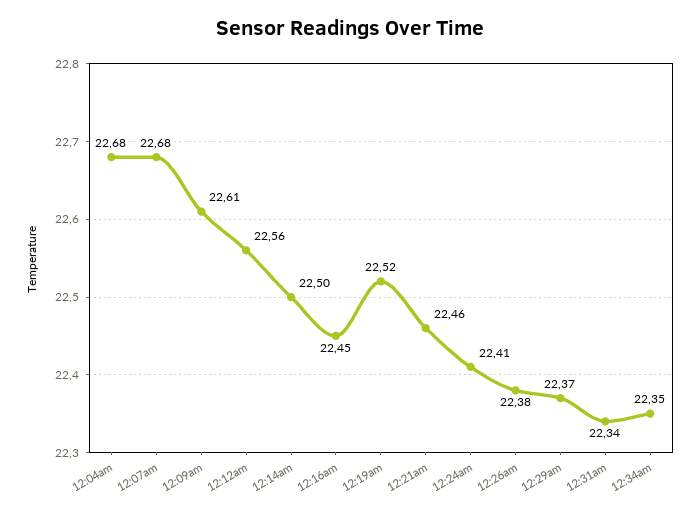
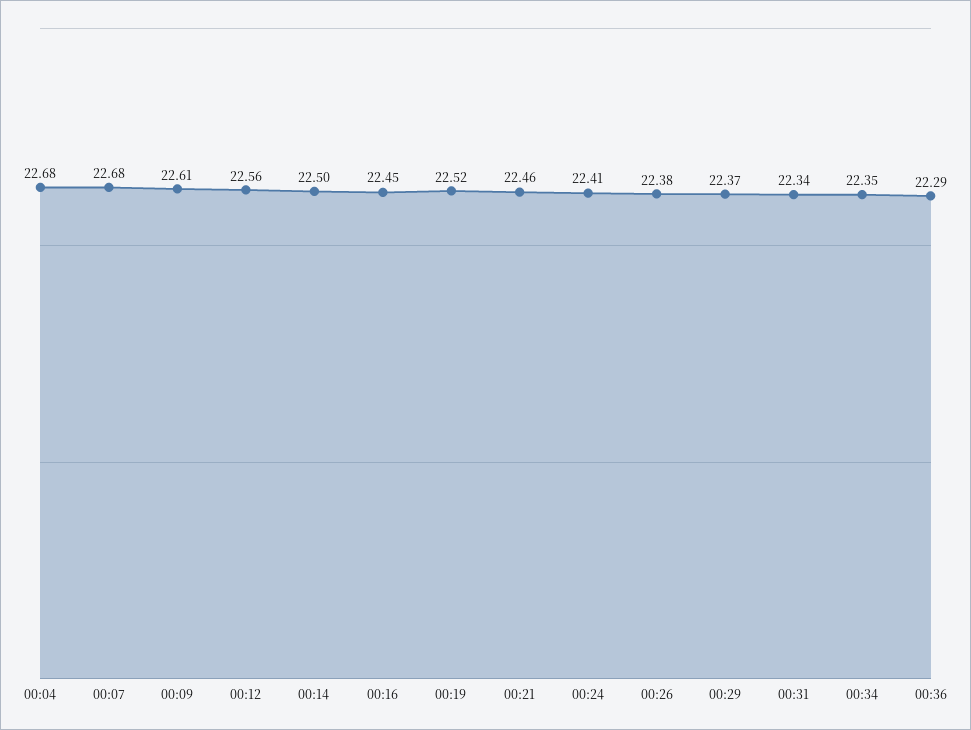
00:36: none -> 22.29

